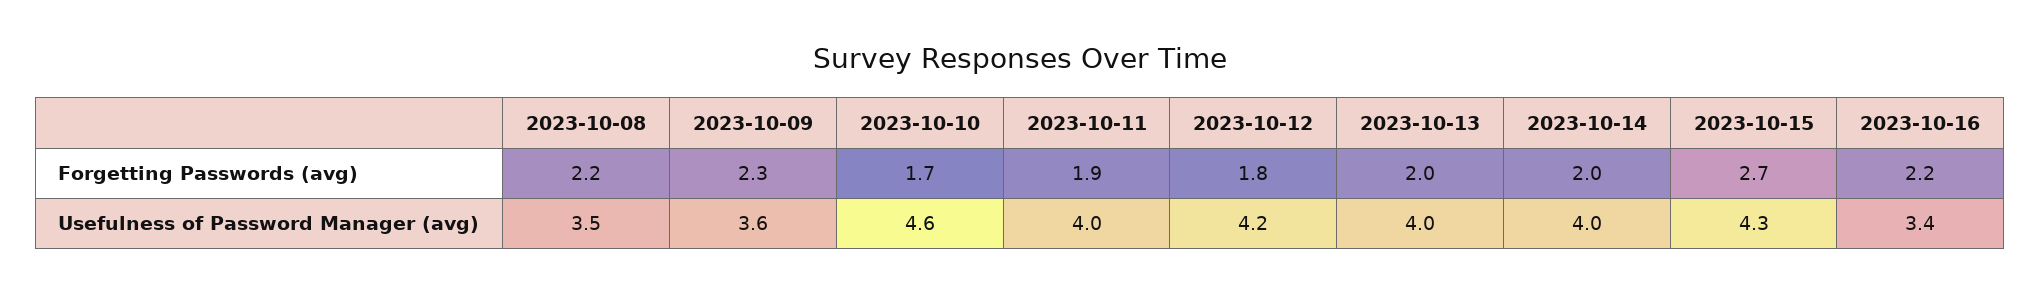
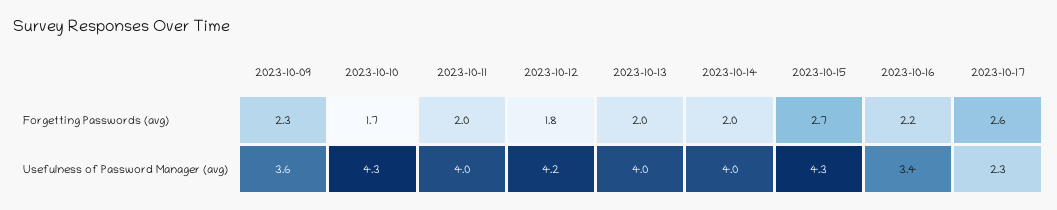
2023-10-08, Forgetting Passwords (avg): 2.2 -> none
2023-10-11, Forgetting Passwords (avg): 1.9 -> 2
2023-10-08, Usefulness of Password Manager (avg): 3.5 -> none
2023-10-10, Usefulness of Password Manager (avg): 4.6 -> 4.3
2023-10-17, Forgetting Passwords (avg): none -> 2.6
2023-10-17, Usefulness of Password Manager (avg): none -> 2.3

